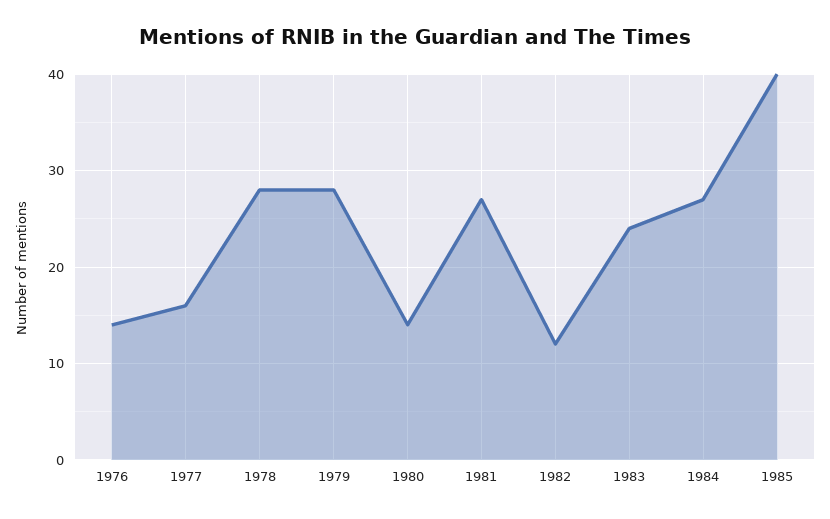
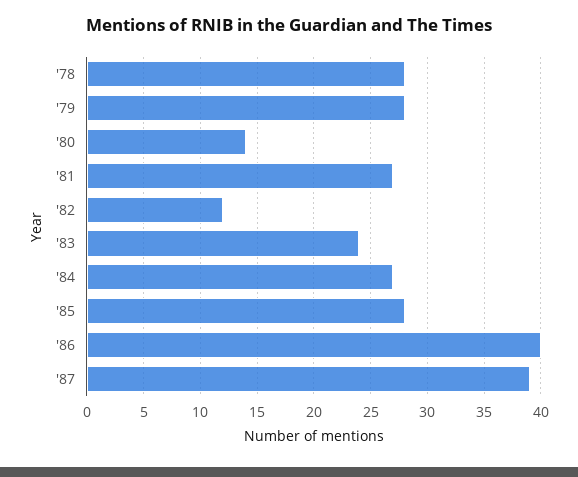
1976: 14 -> none
1977: 16 -> none
1985: 40 -> 28
'86: none -> 40
'87: none -> 39

